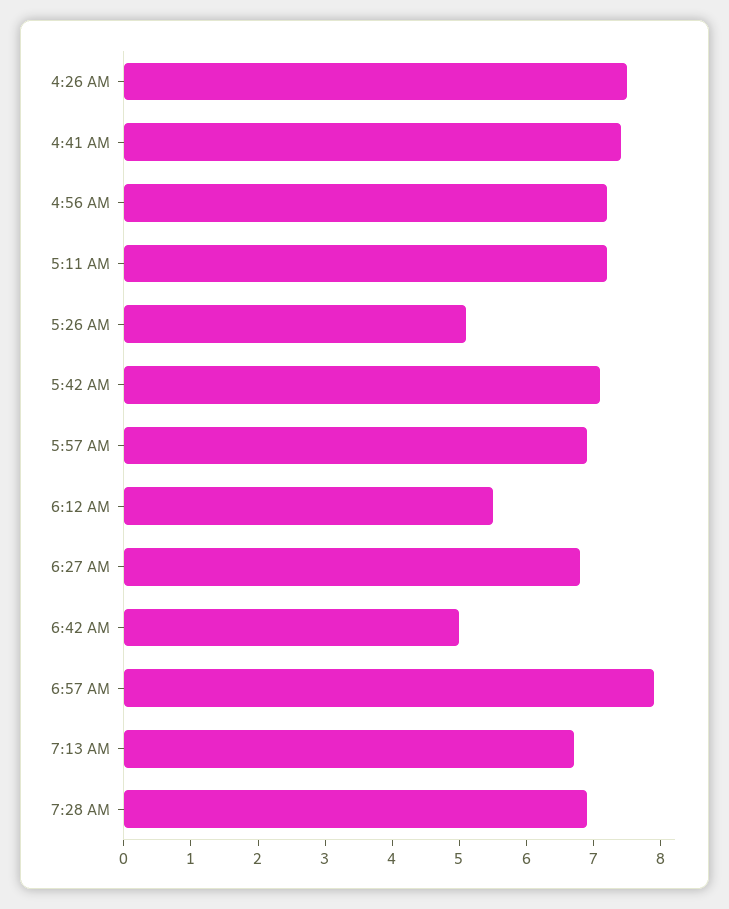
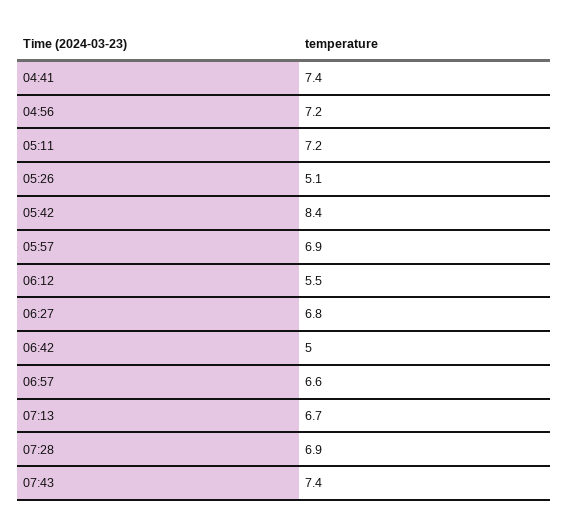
4:26 AM: 7.5 -> none
5:42 AM: 7 -> 8.4
6:57 AM: 8 -> 6.6
07:43: none -> 7.4

